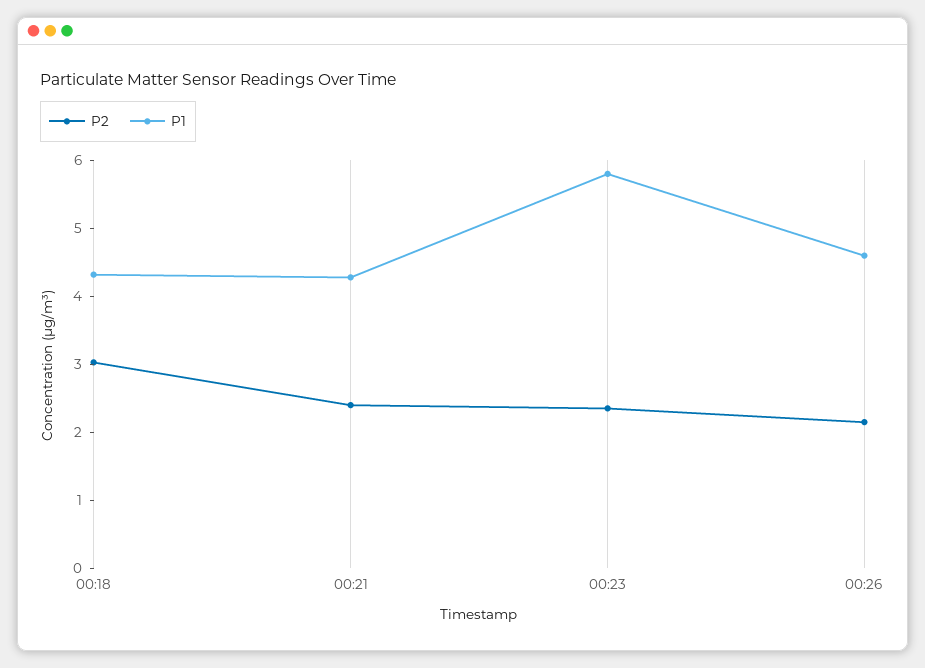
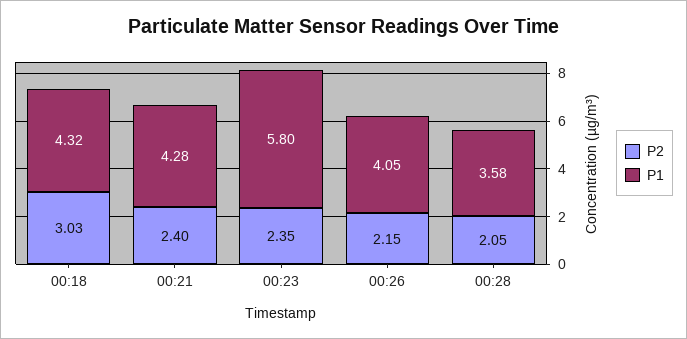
P1, 00:26: 4.6 -> 4.05
P2, 00:28: none -> 2.05
P1, 00:28: none -> 3.58

